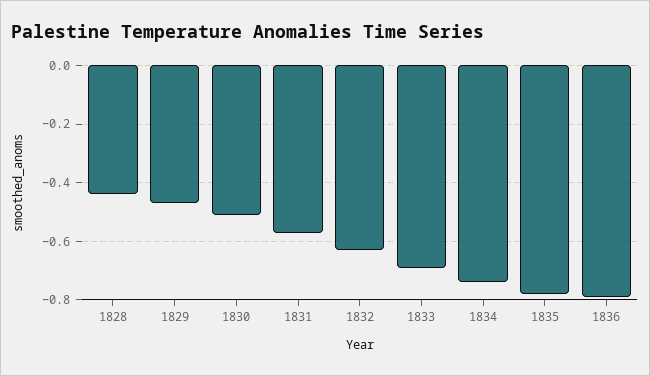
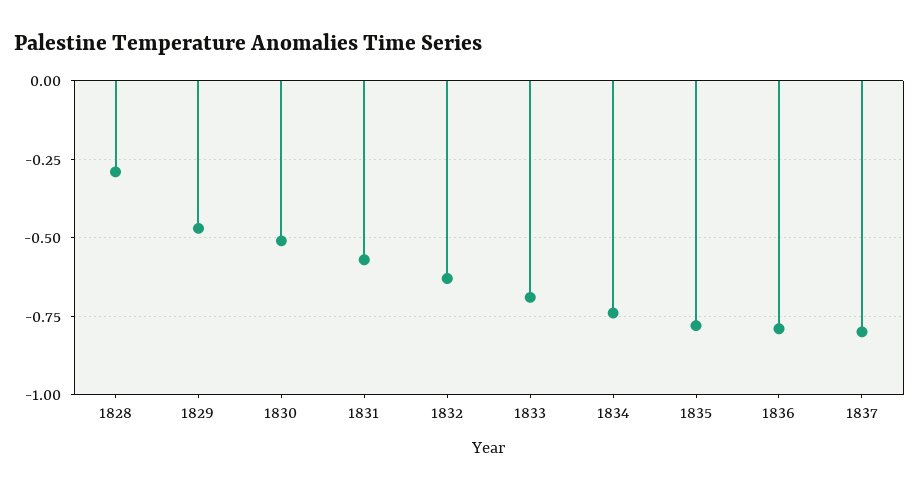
1828: -0.45 -> -0.3
1837: none -> -0.8

